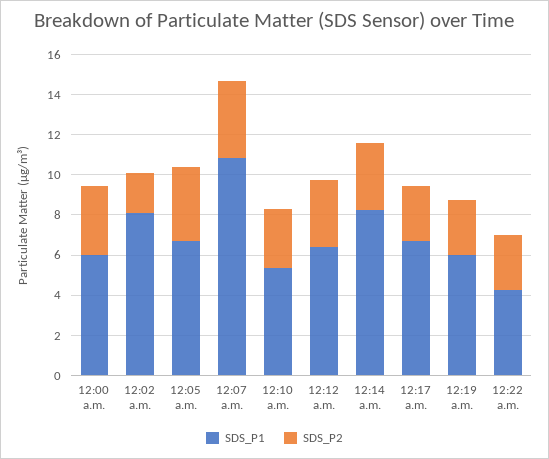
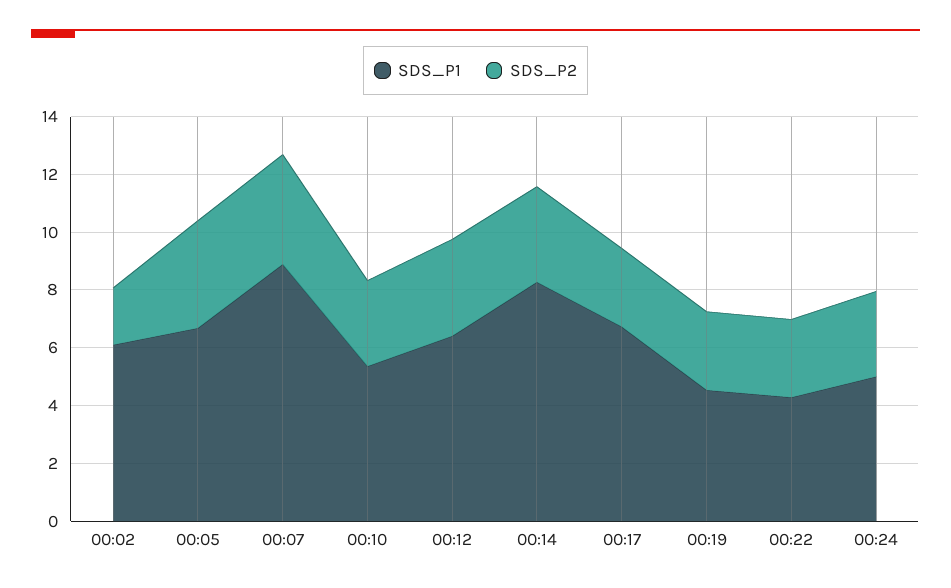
SDS_P1, 12:00 a.m.: 6 -> none
SDS_P2, 12:00 a.m.: 3.5 -> none
SDS_P1, 12:02 a.m.: 8 -> 6
SDS_P1, 12:07 a.m.: 11 -> 9
SDS_P1, 12:19 a.m.: 6 -> 4.5
SDS_P1, 00:24: none -> 5
SDS_P2, 00:24: none -> 3

